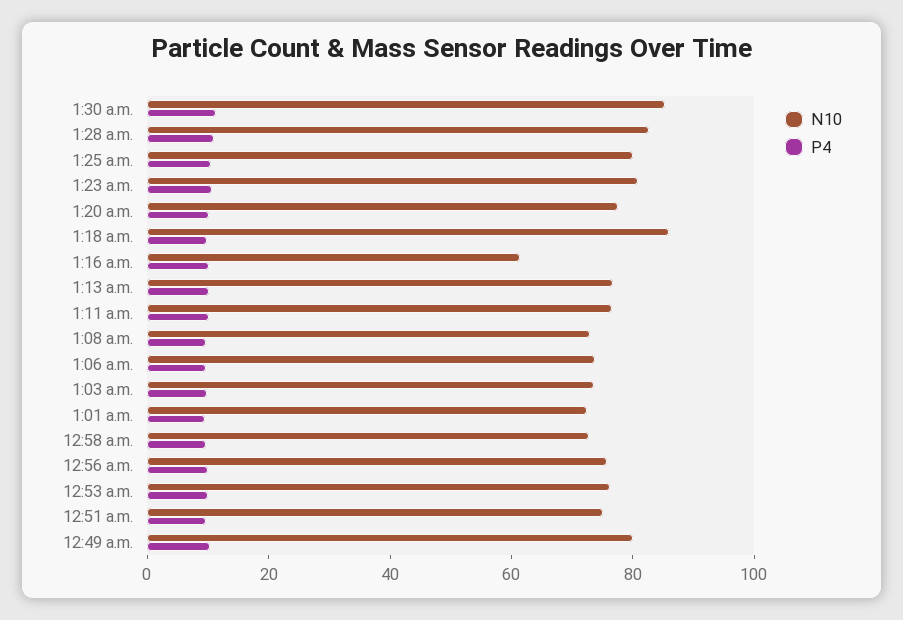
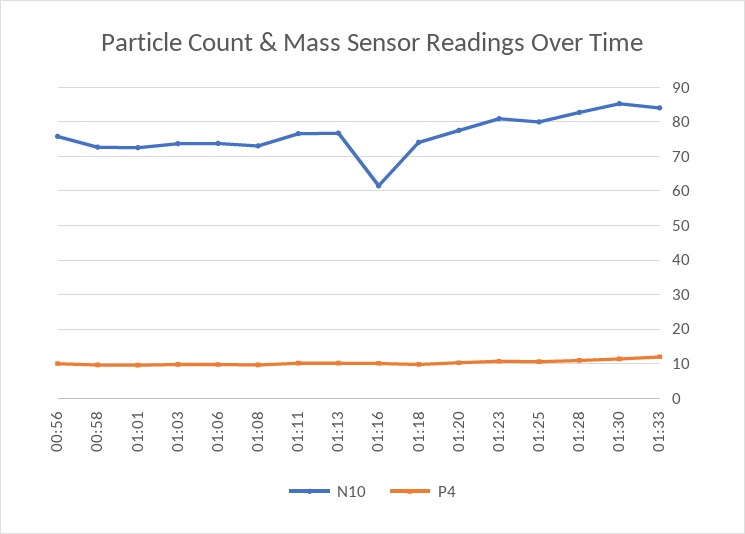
N10, 1:18 a.m.: 85 -> 74
N10, 12:53 a.m.: 75 -> none
P4, 12:53 a.m.: 10 -> none
N10, 12:51 a.m.: 75 -> none
P4, 12:51 a.m.: 10 -> none
N10, 12:49 a.m.: 80 -> none
P4, 12:49 a.m.: 10 -> none
N10, 01:33: none -> 84
P4, 01:33: none -> 12

